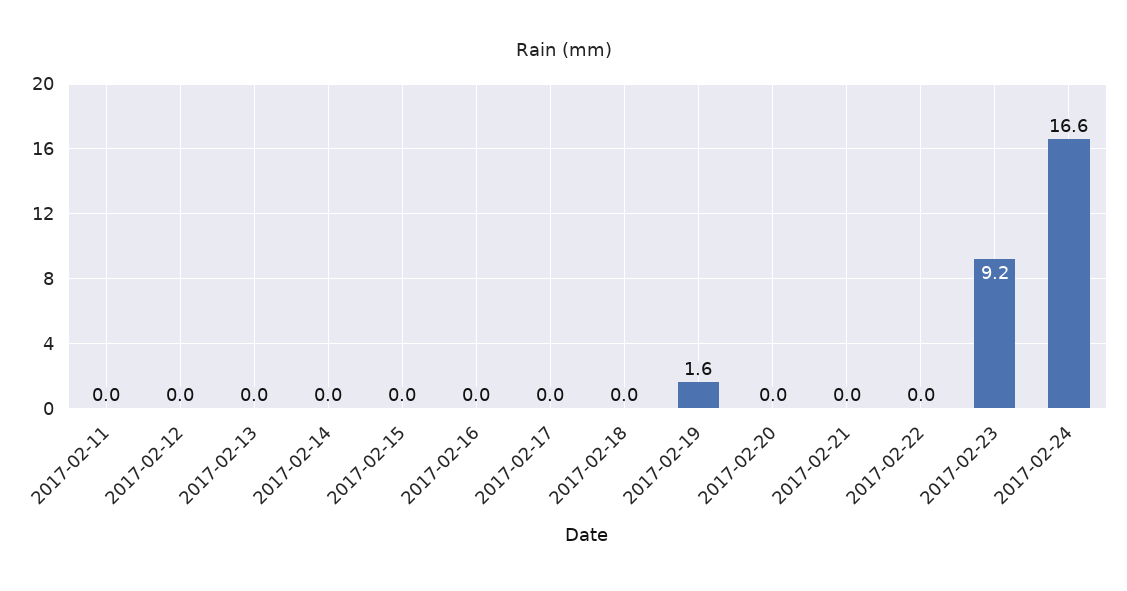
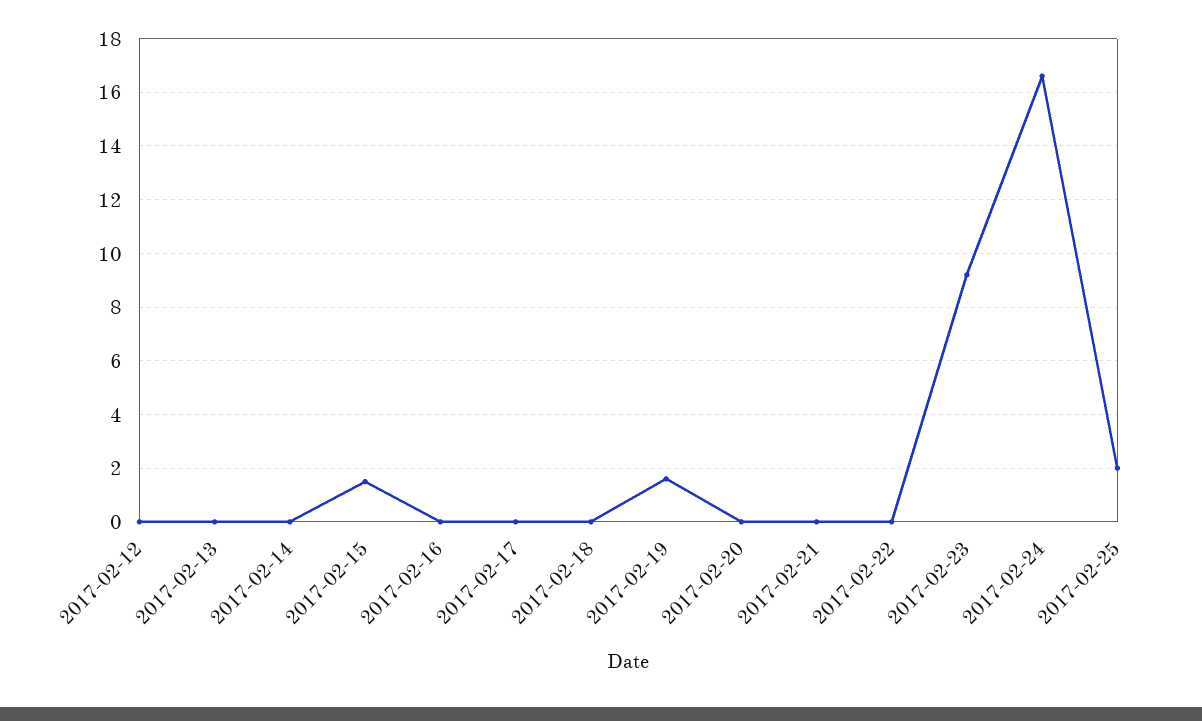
2017-02-11: 0 -> none
2017-02-15: 0 -> 1.5
2017-02-25: none -> 2

